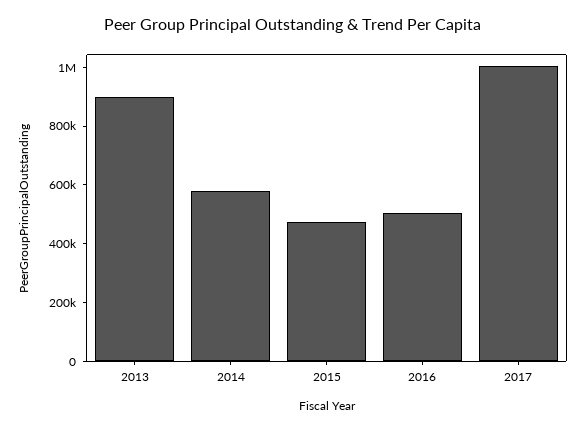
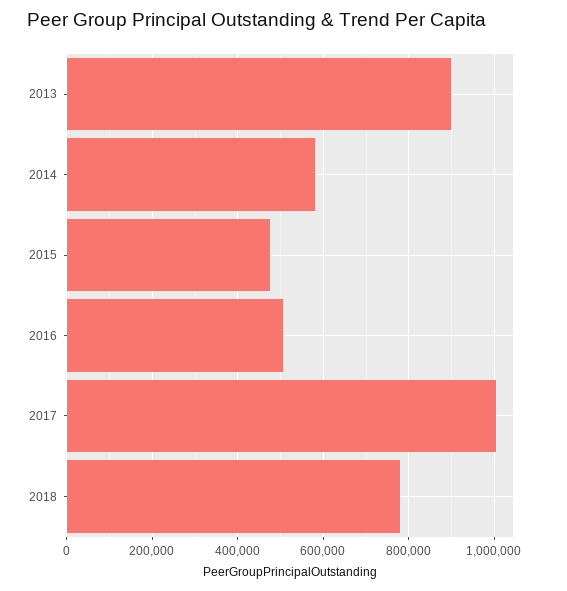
2018: none -> 780000

